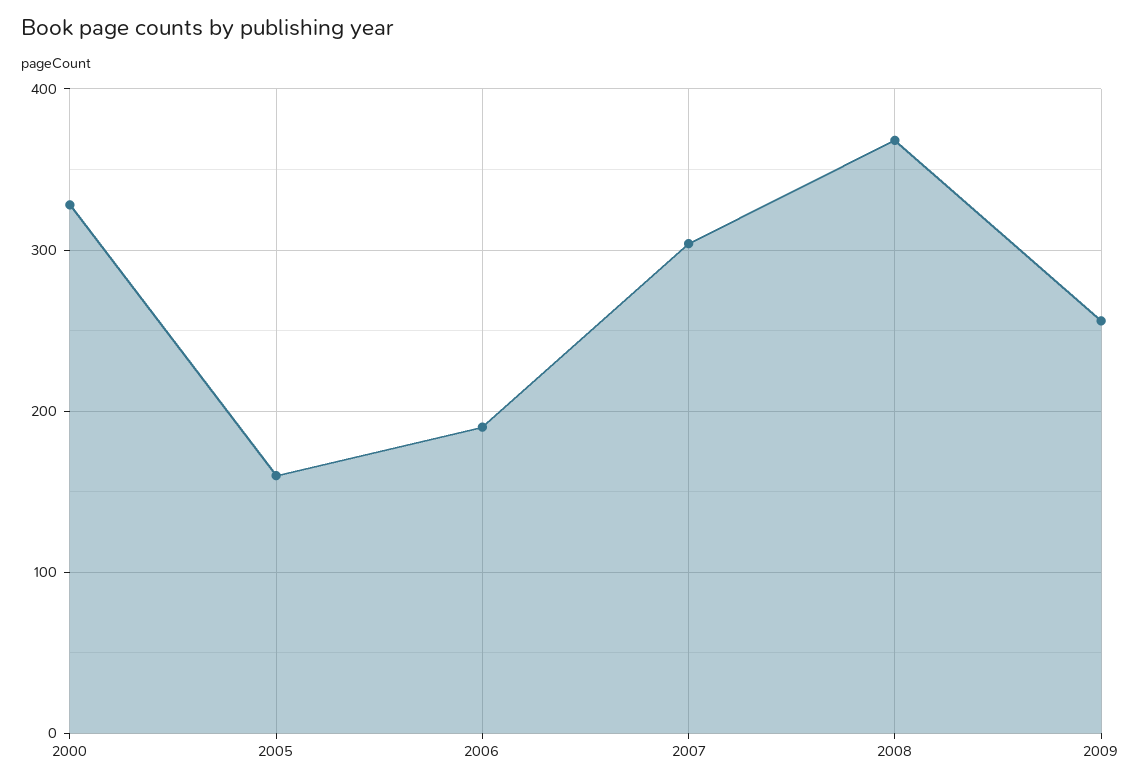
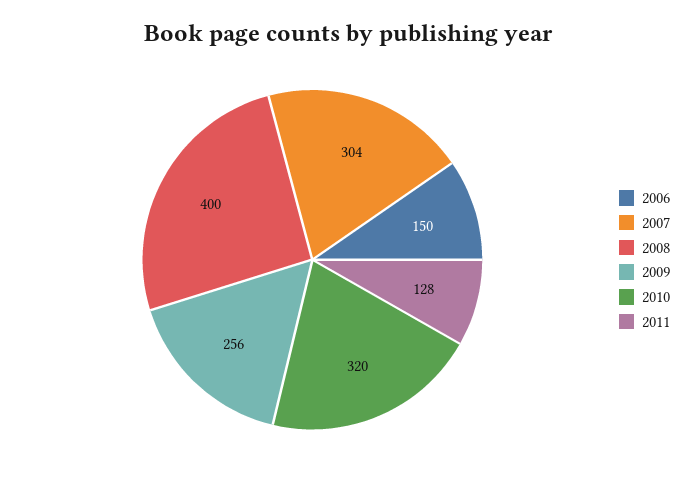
2000: 330 -> none
2005: 160 -> none
2006: 190 -> 150
2008: 370 -> 400
2010: none -> 320
2011: none -> 128

